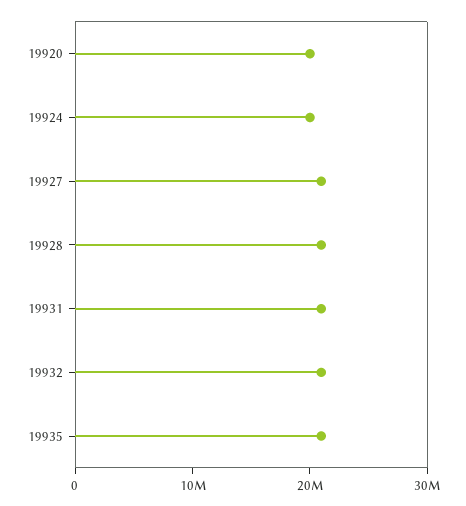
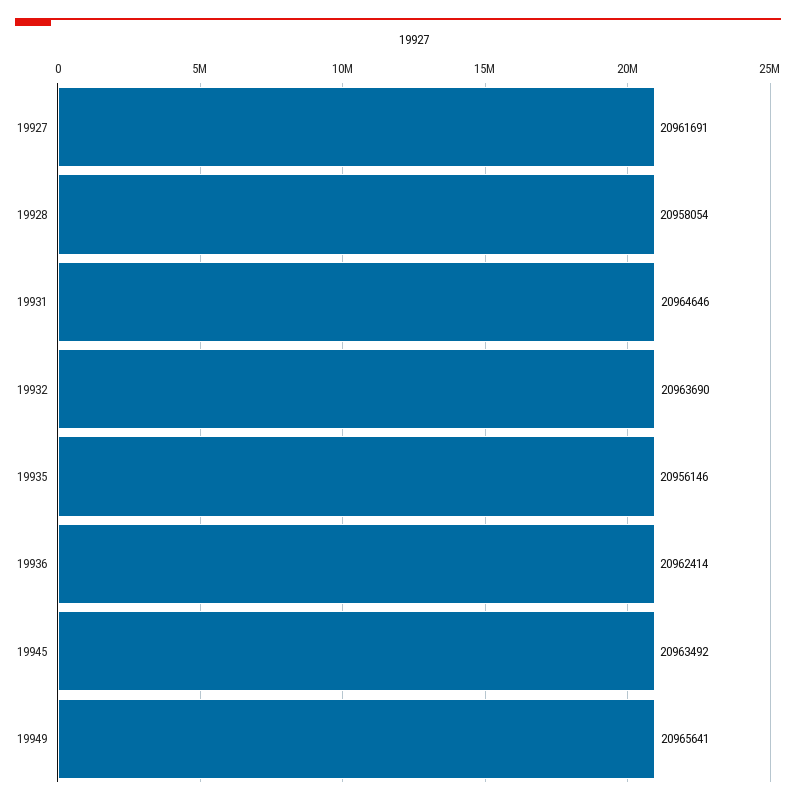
19920: 20000000 -> none
19924: 20000000 -> none
19936: none -> 20962414
19945: none -> 20963492
19949: none -> 20965641

